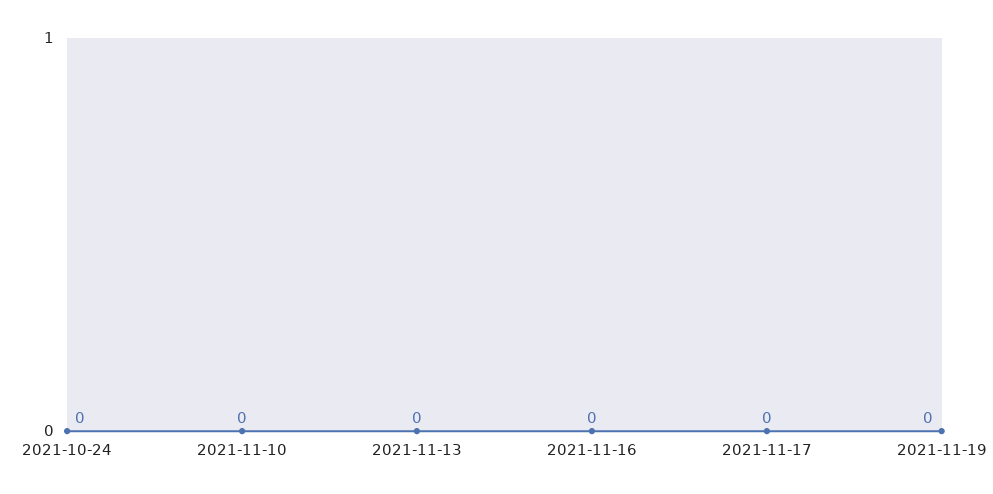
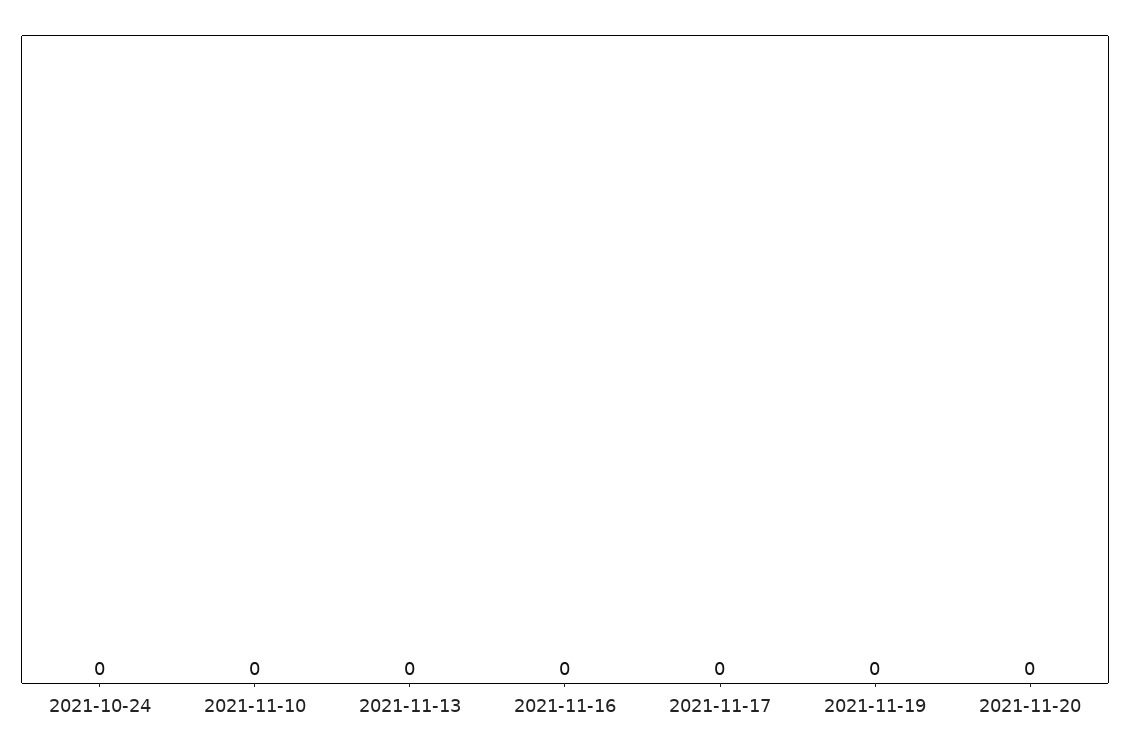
2021-11-20: none -> 0

